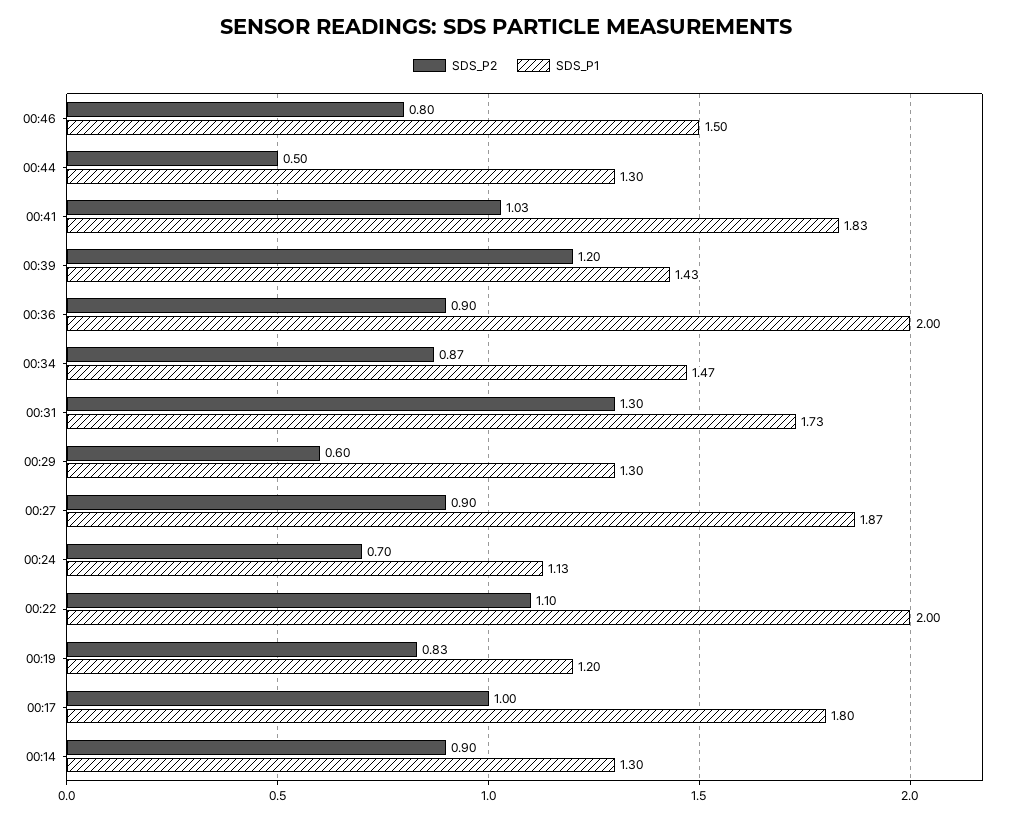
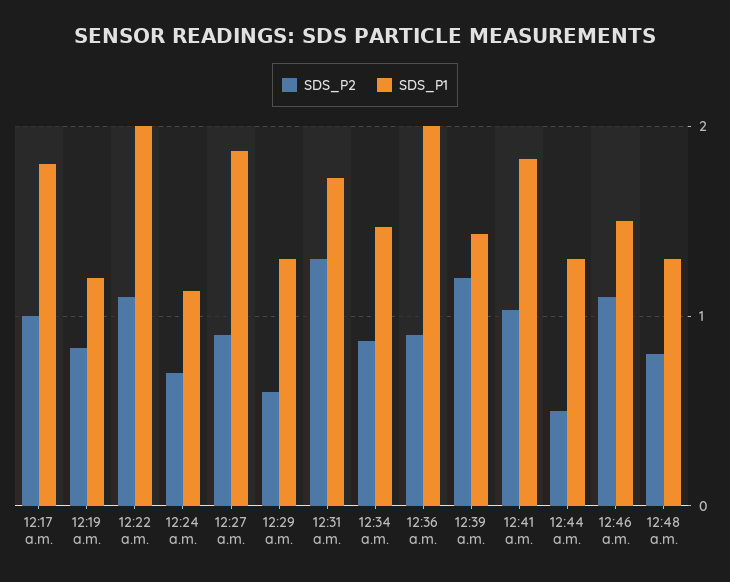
SDS_P2, 00:46: 0.8 -> 1.1
SDS_P2, 00:14: 0.9 -> none
SDS_P1, 00:14: 1.3 -> none
SDS_P2, 12:48 a.m.: none -> 0.8
SDS_P1, 12:48 a.m.: none -> 1.3

